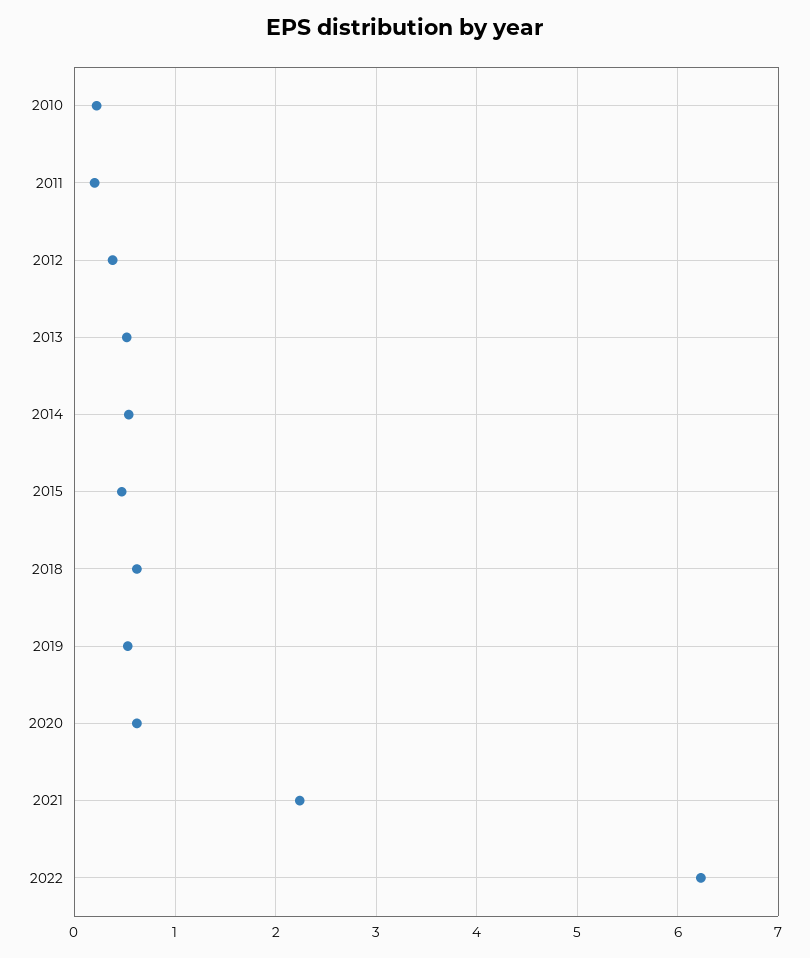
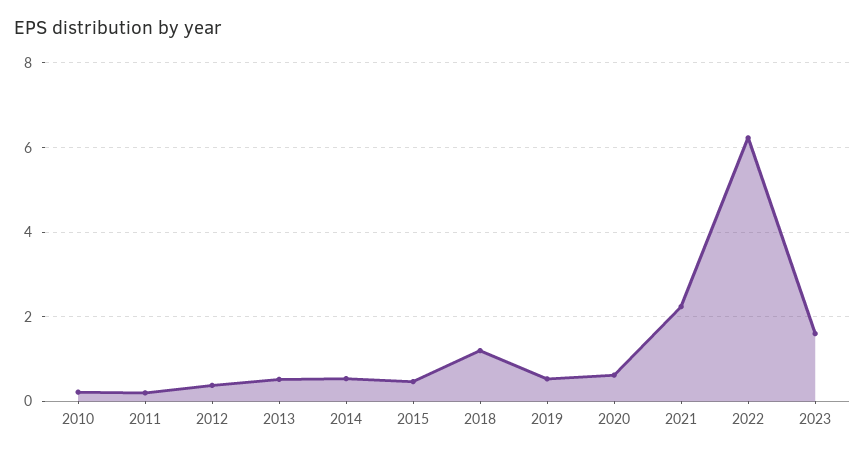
2018: 0.6 -> 1.2
2023: none -> 1.6

